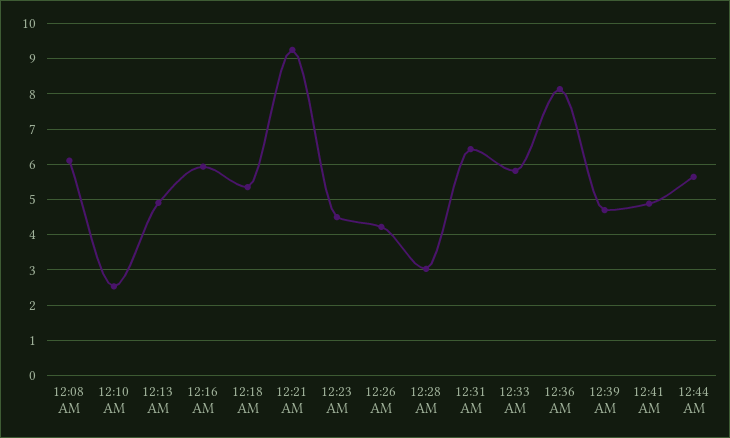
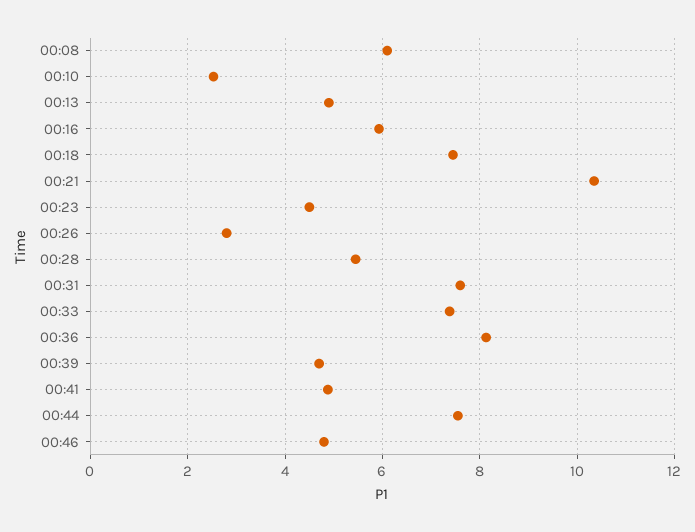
12:18 AM: 5.4 -> 7.4
12:21 AM: 9.2 -> 10.4
12:26 AM: 4.2 -> 2.8
12:28 AM: 3 -> 5.4
12:31 AM: 6.4 -> 7.6
12:33 AM: 5.8 -> 7.4
12:44 AM: 5.6 -> 7.6
00:46: none -> 4.8

